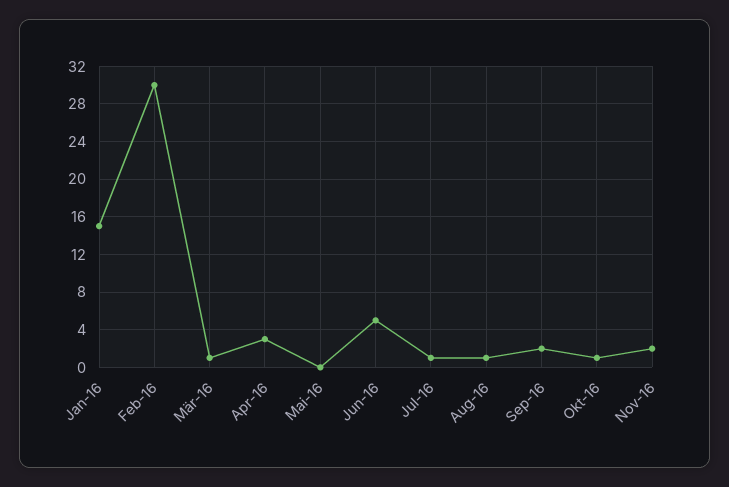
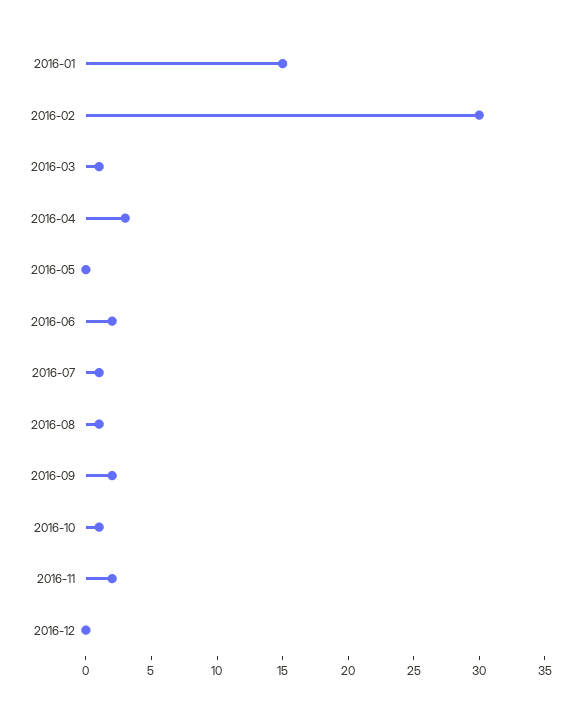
Jun-16: 5 -> 2
2016-12: none -> 0

